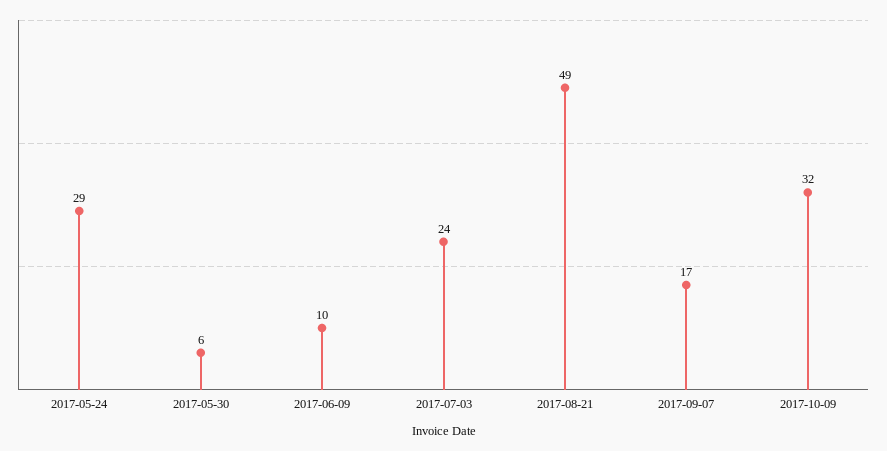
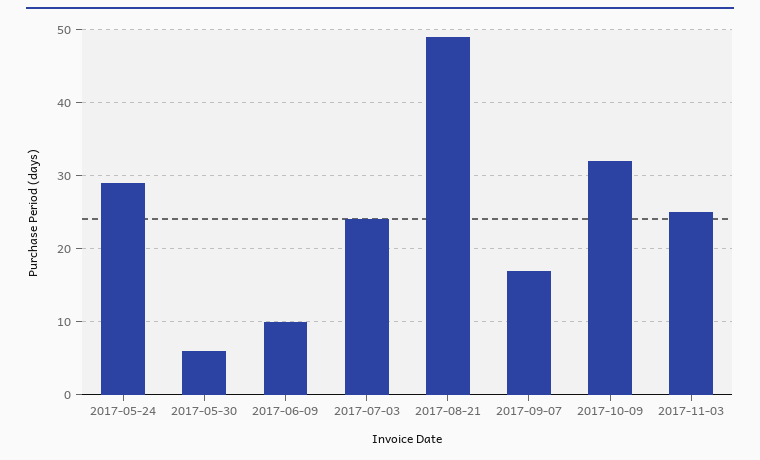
2017-11-03: none -> 25

